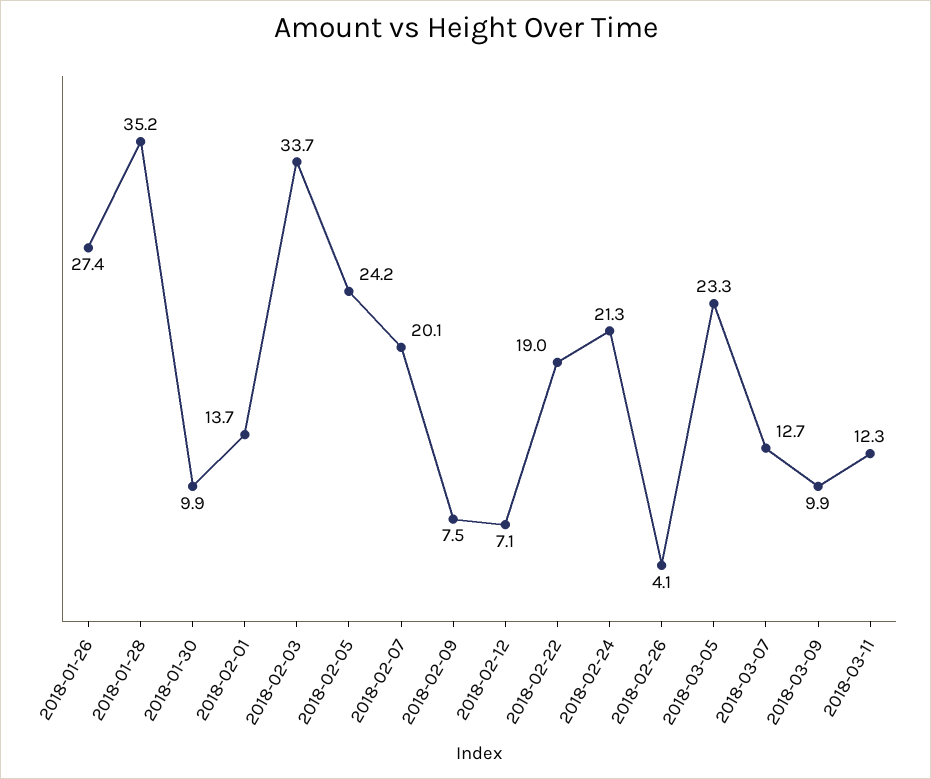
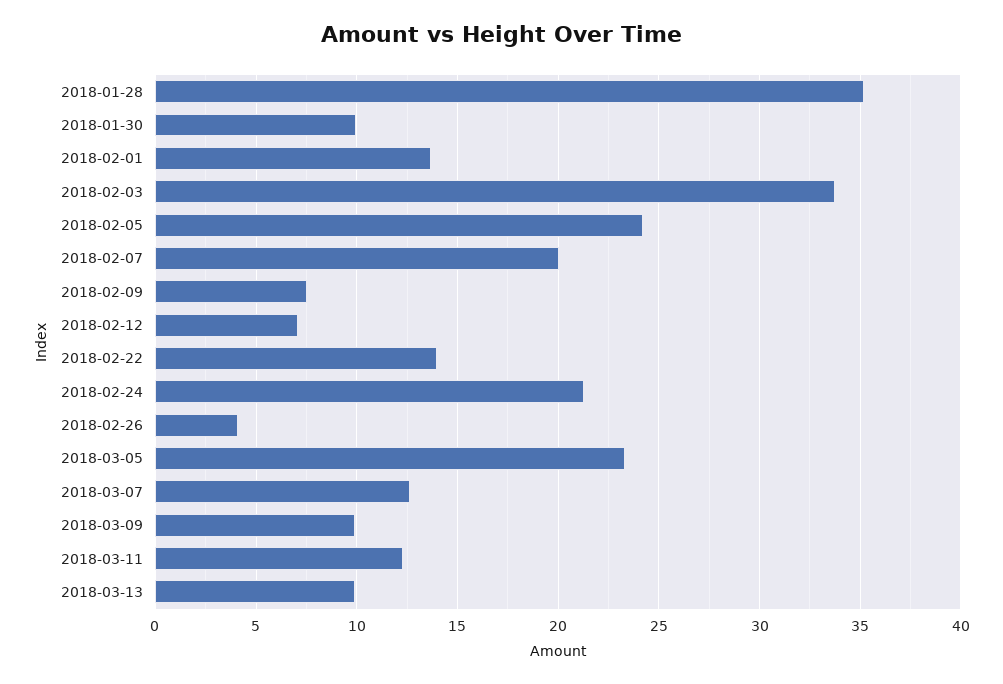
2018-01-26: 27.4 -> none
2018-02-22: 19 -> 14
2018-03-13: none -> 10

